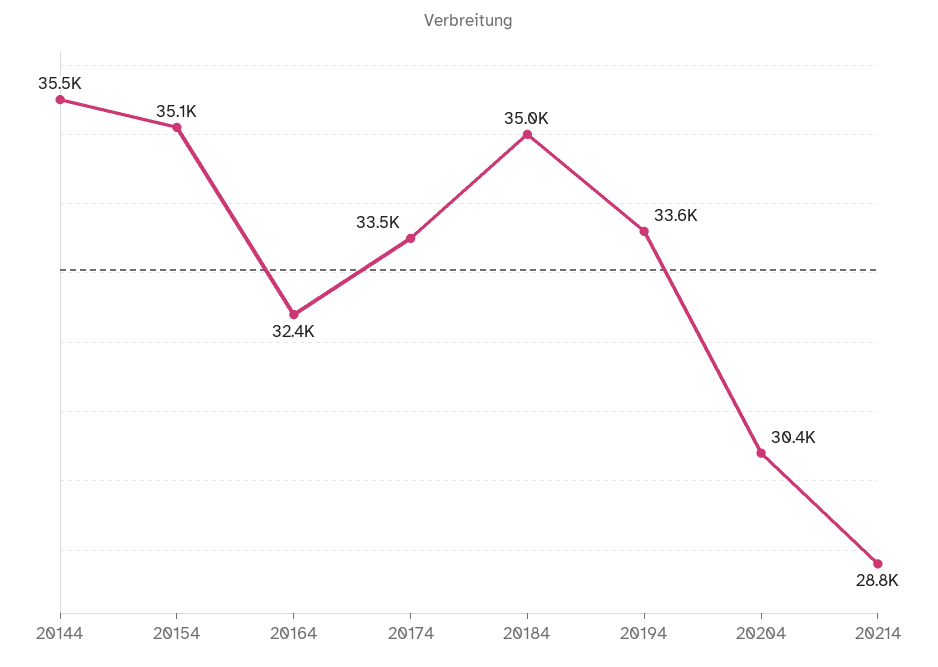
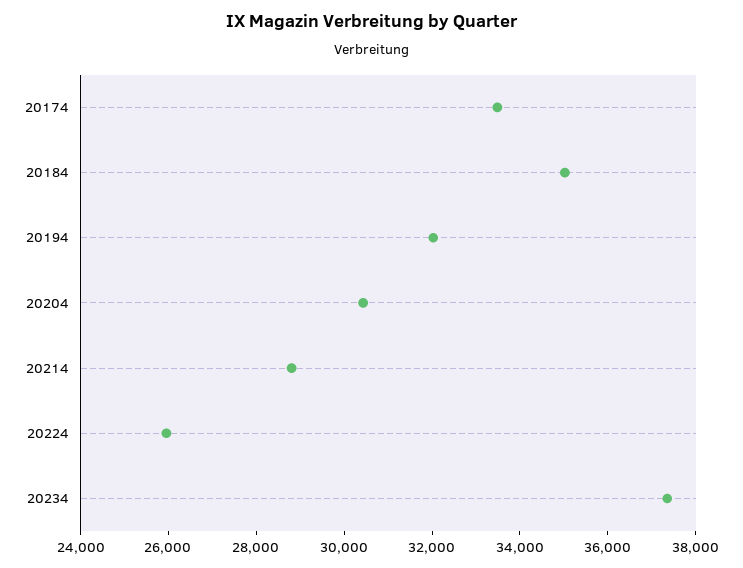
20144: 35500 -> none
20154: 35100 -> none
20164: 32400 -> none
20194: 33600 -> 32000
20224: none -> 26000
20234: none -> 37500

